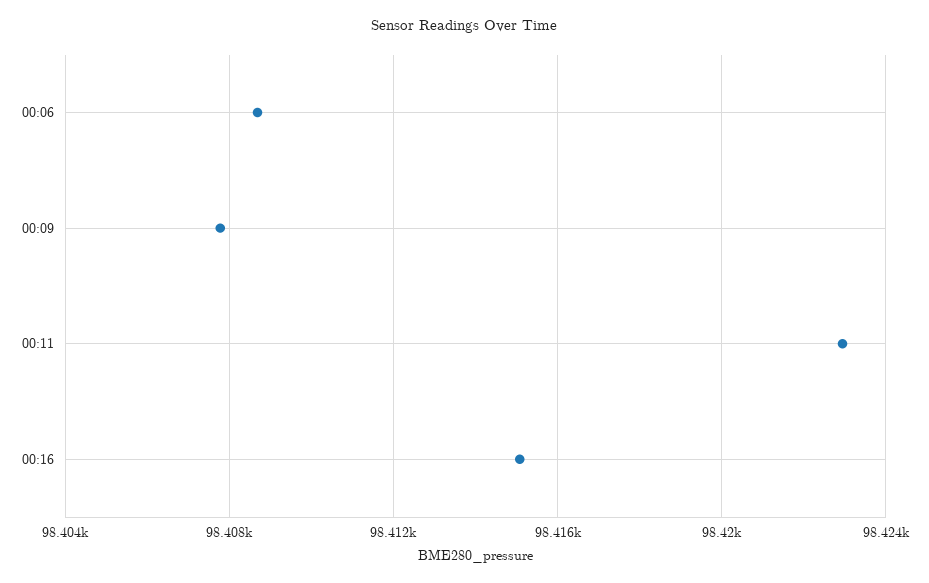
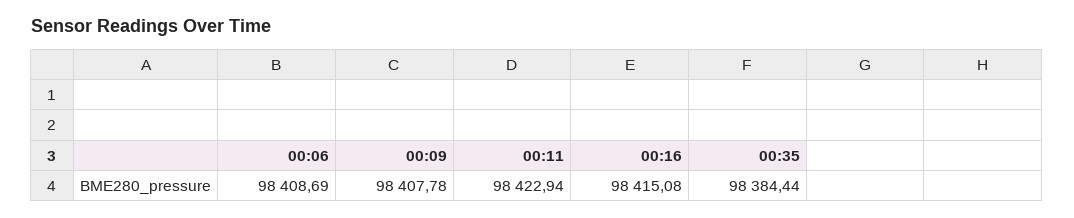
00:35: none -> 98384.44

